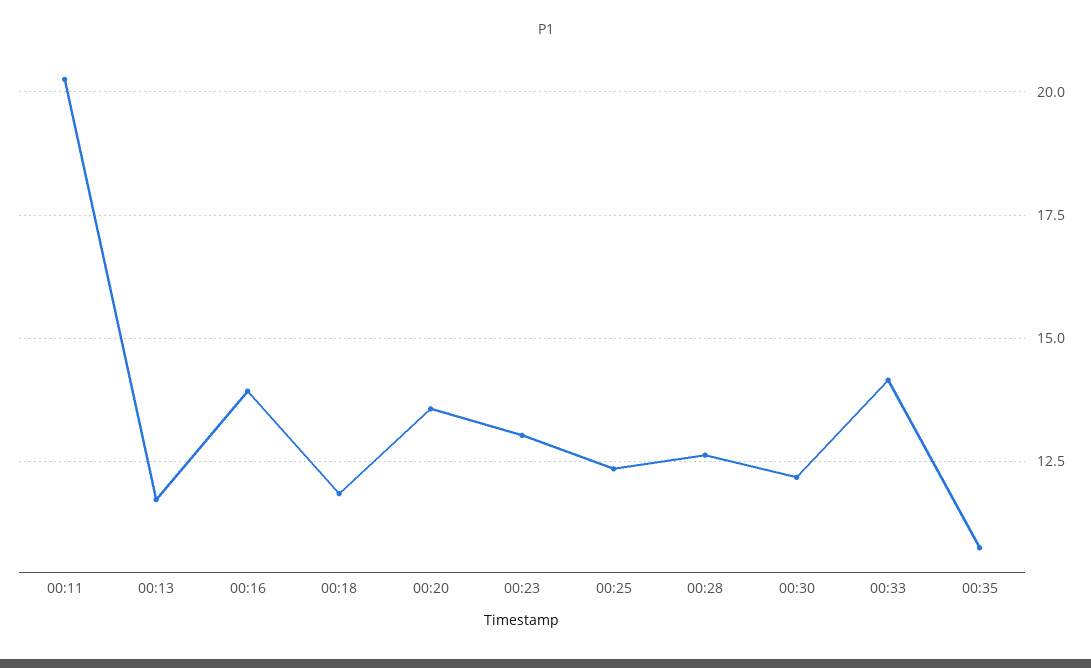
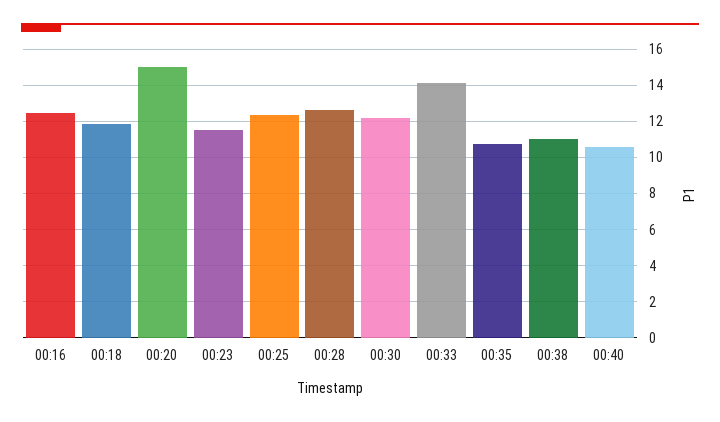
00:11: 20.25 -> none
00:13: 11.75 -> none
00:16: 14 -> 12.5
00:20: 13.5 -> 15
00:23: 13 -> 11.5
00:38: none -> 11
00:40: none -> 10.5

